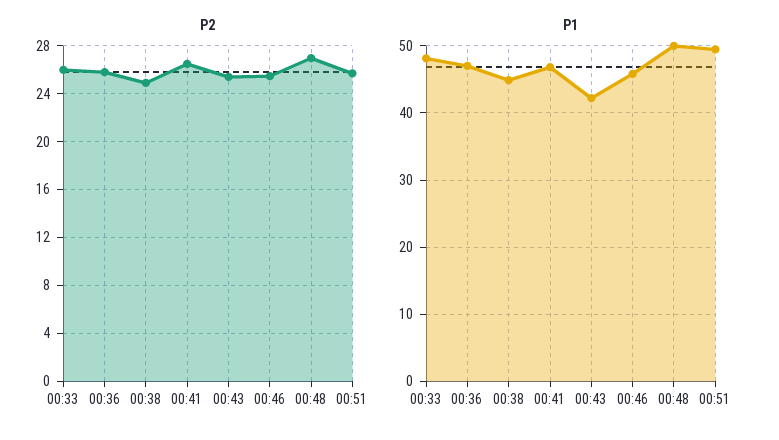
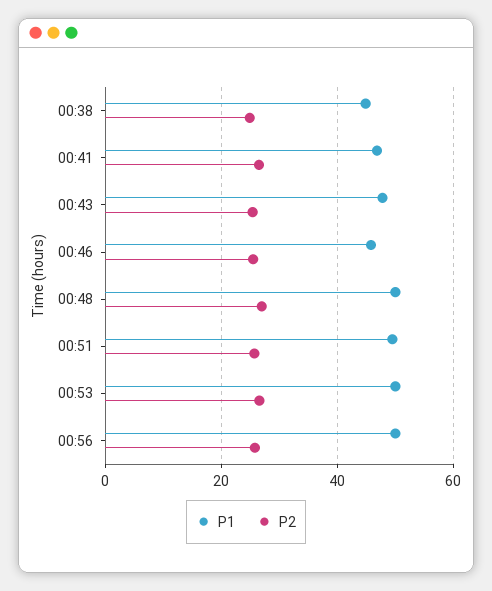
P2, 00:33: 26 -> none
P2, 00:36: 26 -> none
P1, 00:33: 48 -> none
P1, 00:36: 47 -> none
P1, 00:43: 42 -> 48
P1, 00:53: none -> 50
P2, 00:53: none -> 26
P1, 00:56: none -> 50
P2, 00:56: none -> 26

